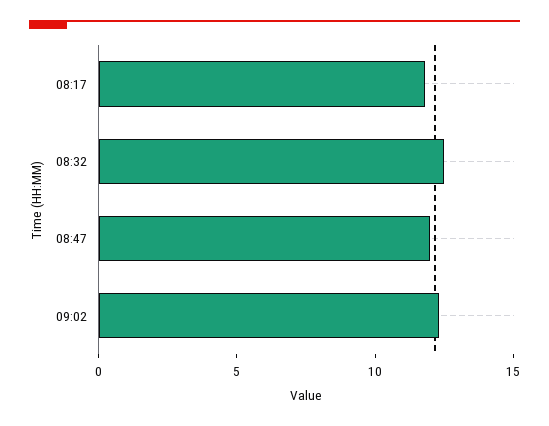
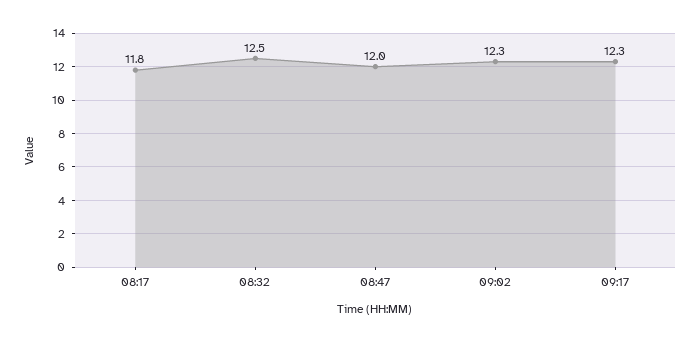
09:17: none -> 12.3

